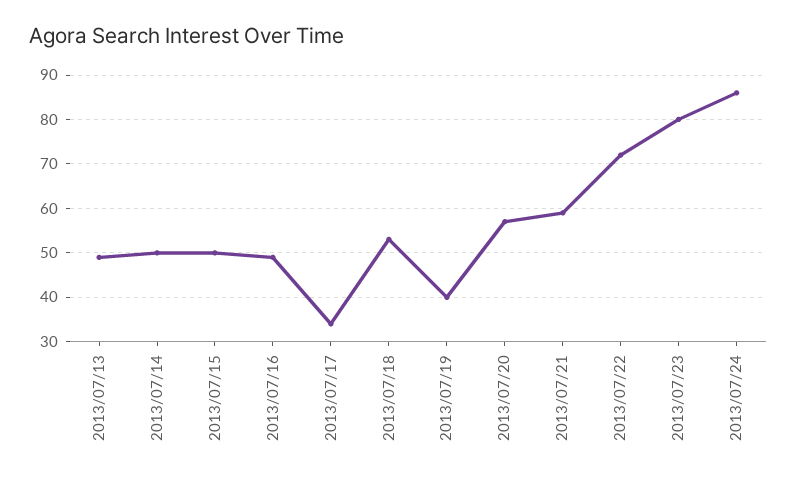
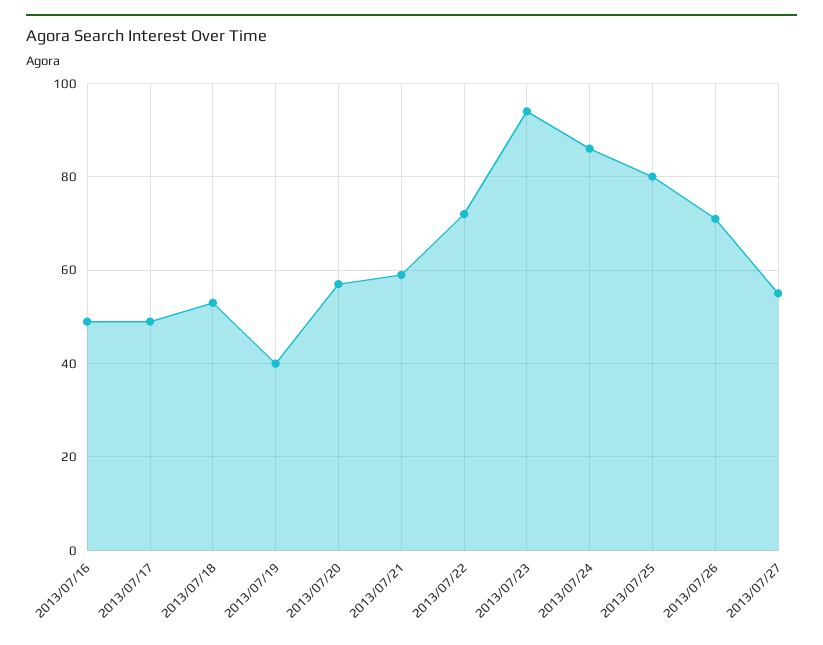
2013/07/13: 50 -> none
2013/07/14: 50 -> none
2013/07/15: 50 -> none
2013/07/17: 35 -> 50
2013/07/23: 80 -> 95
2013/07/25: none -> 80
2013/07/26: none -> 70
2013/07/27: none -> 55

